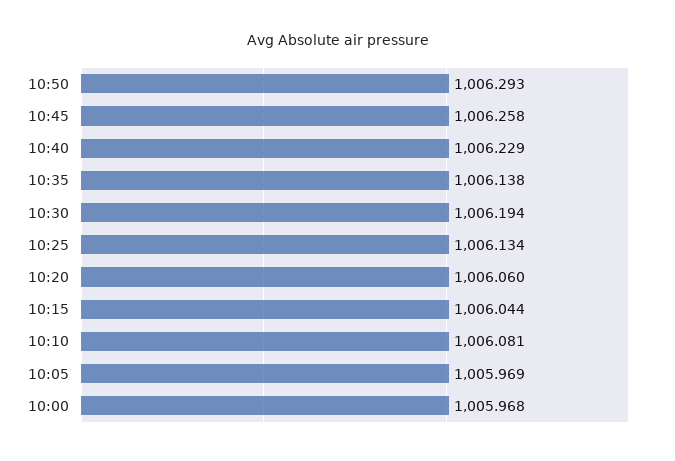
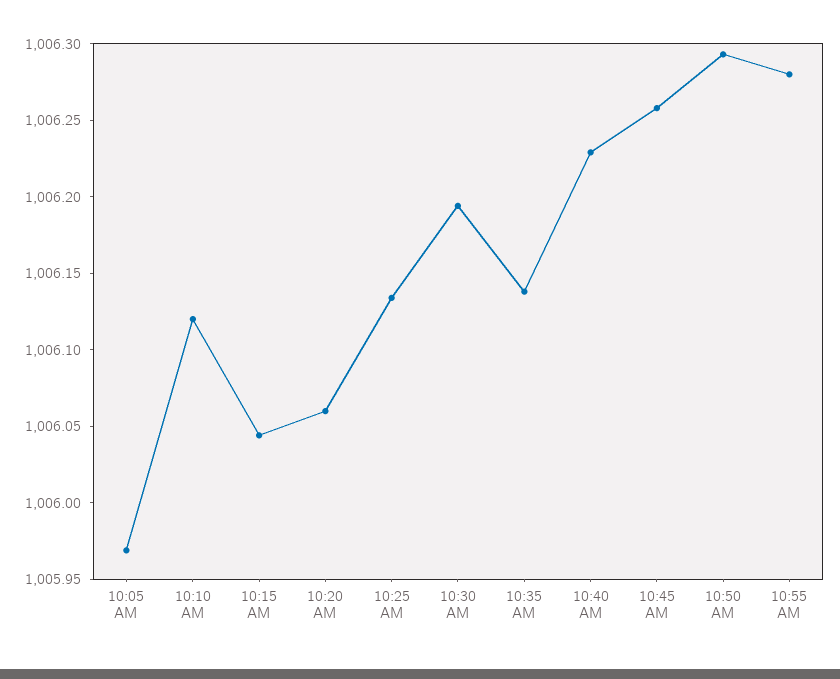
10:10: 1006.081 -> 1006.12
10:00: 1005.968 -> none
10:55 AM: none -> 1006.28

